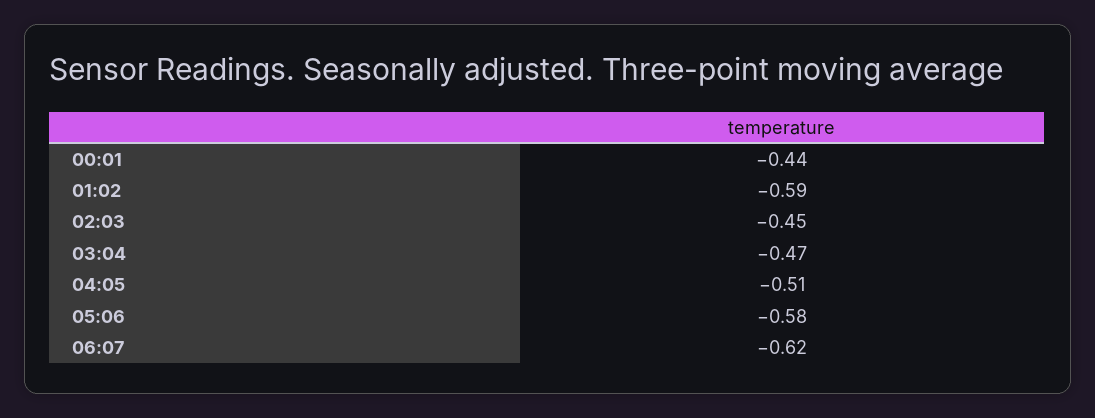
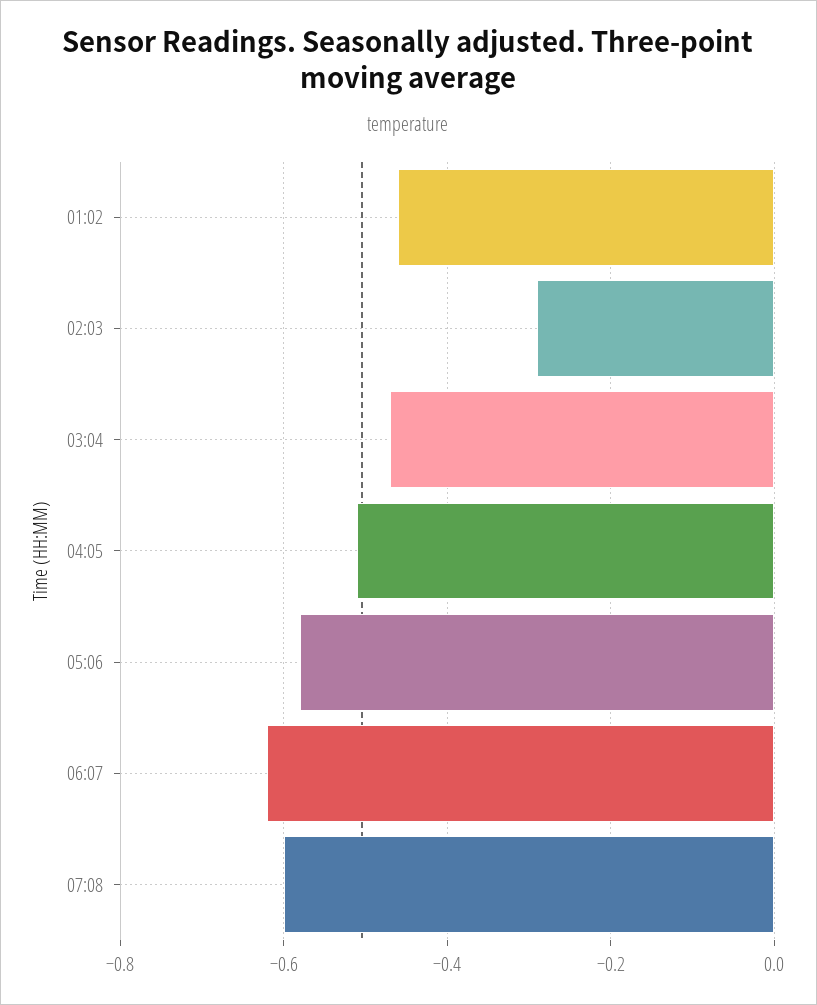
00:01: -0.44 -> none
01:02: -0.59 -> -0.45
02:03: -0.45 -> -0.3
07:08: none -> -0.6

